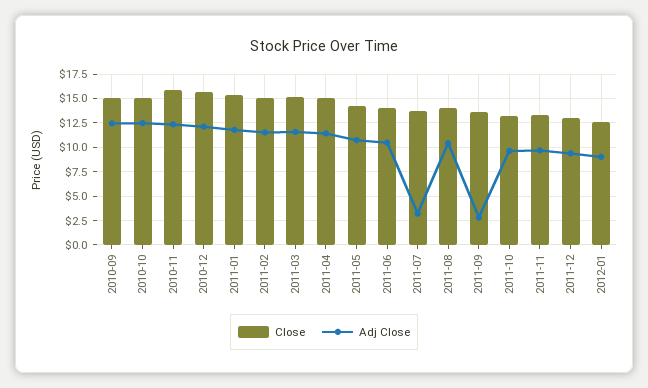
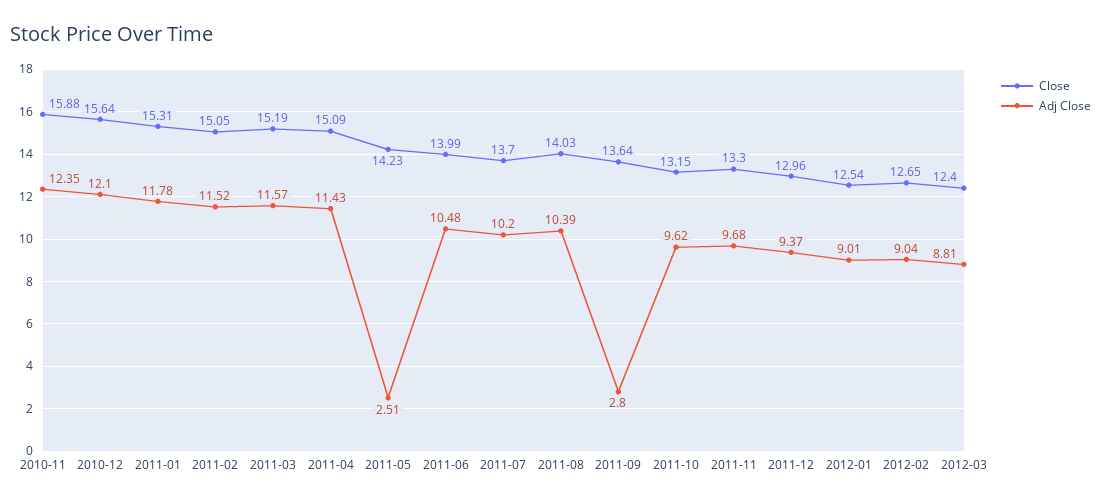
Close, 2010-09: 15 -> none
Adj Close, 2010-09: 12.5 -> none
Close, 2010-10: 15 -> none
Adj Close, 2010-10: 12.5 -> none
Adj Close, 2011-05: 10 -> 2.51
Adj Close, 2011-07: 2.5 -> 10.2
Close, 2012-02: none -> 12.65
Adj Close, 2012-02: none -> 9.04
Close, 2012-03: none -> 12.4
Adj Close, 2012-03: none -> 8.81

